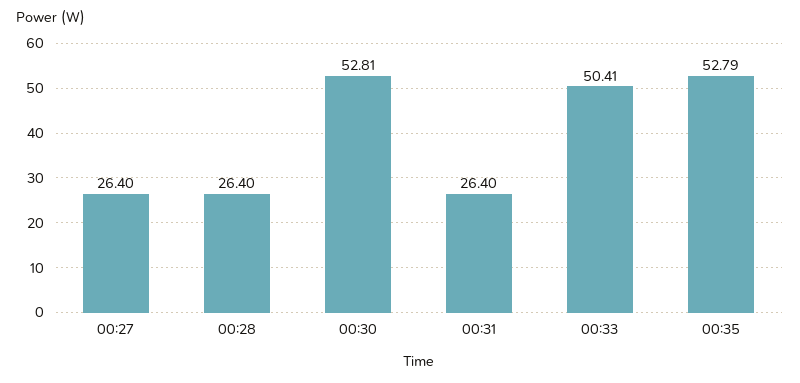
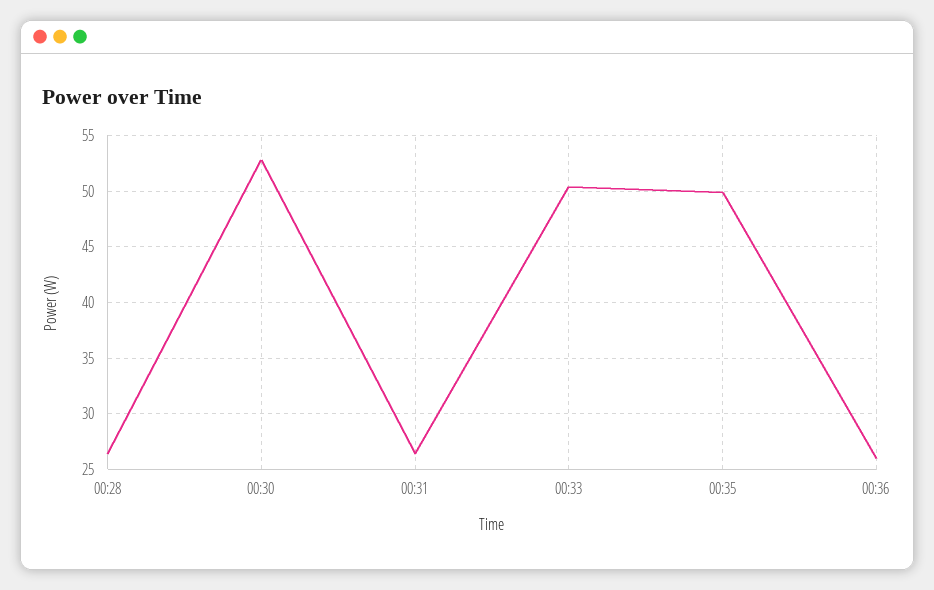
00:27: 26.4 -> none
00:35: 52.79 -> 50
00:36: none -> 26

